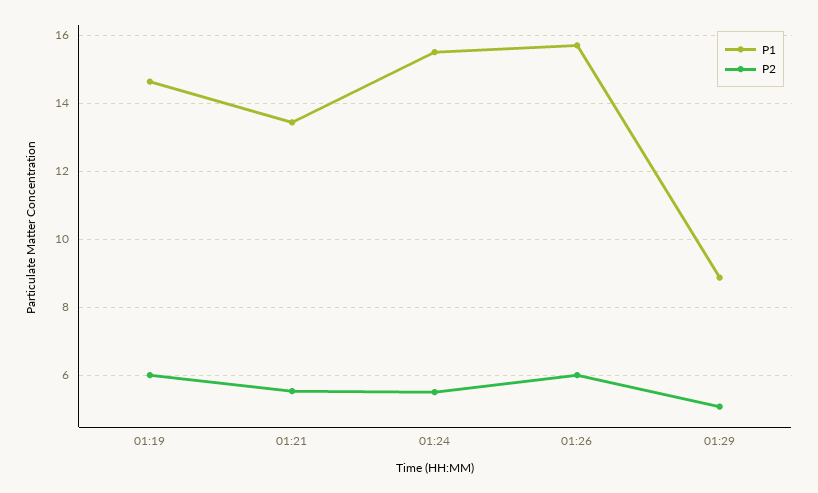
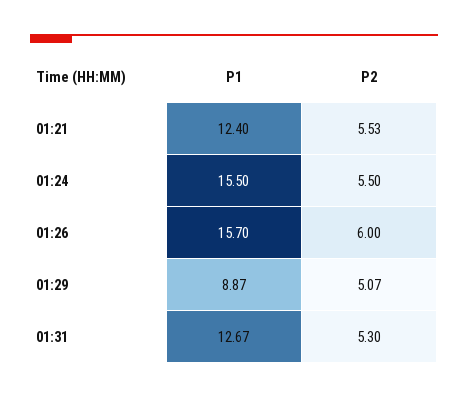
P1, 01:19: 14.6 -> none
P2, 01:19: 6 -> none
P1, 01:21: 13.4 -> 12.4
P1, 01:31: none -> 12.67
P2, 01:31: none -> 5.3

